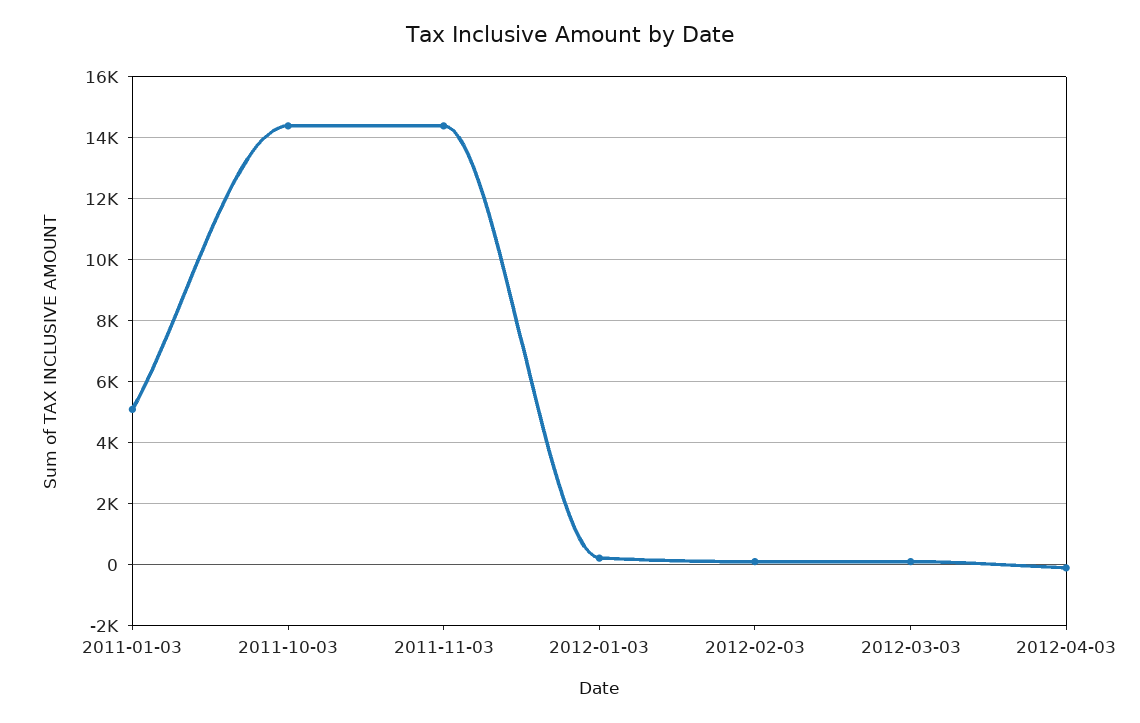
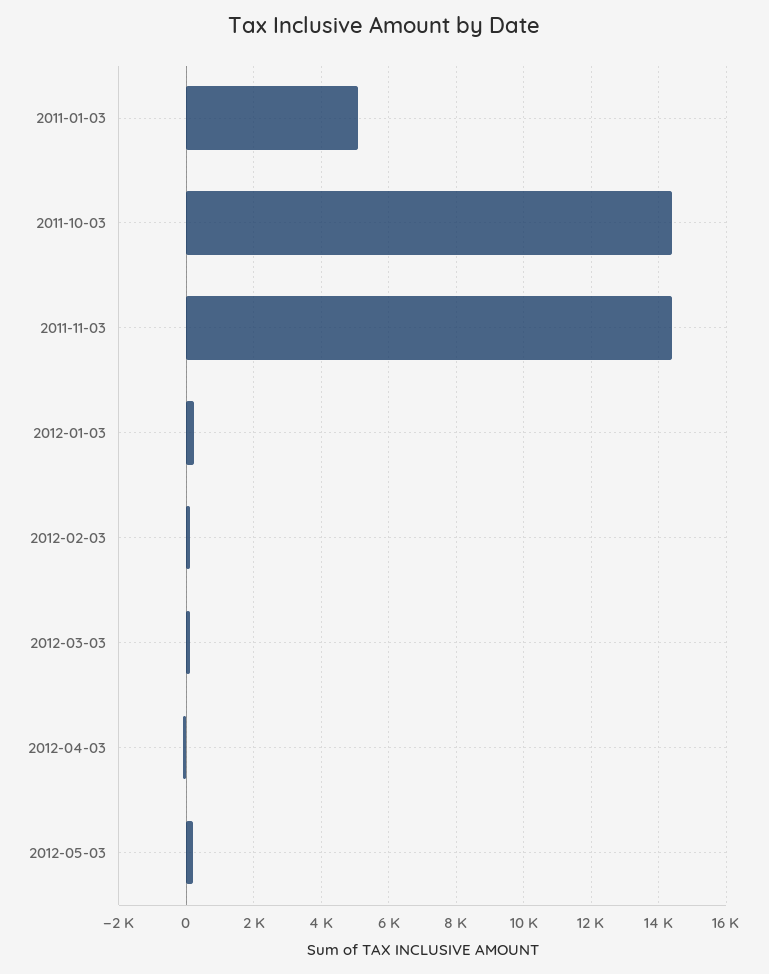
2012-05-03: none -> 200

